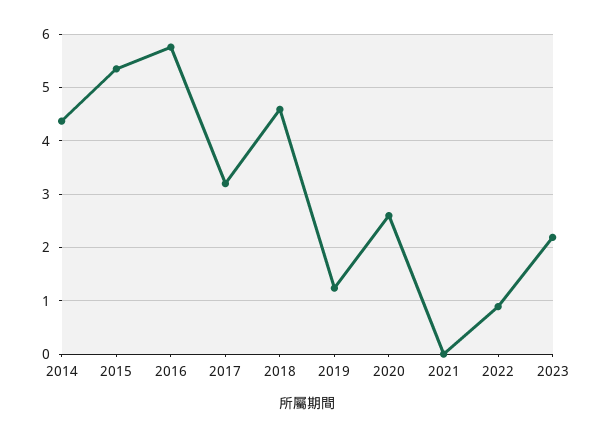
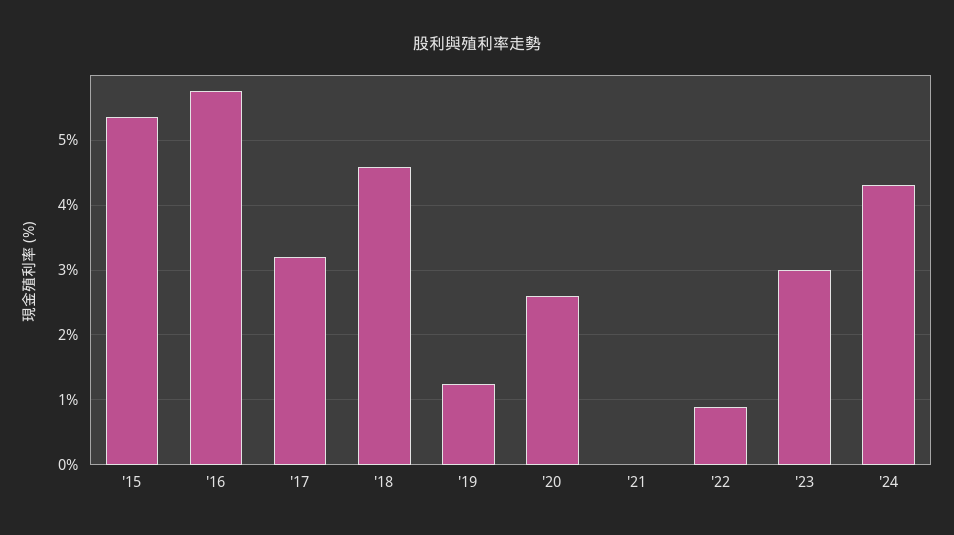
2014: 4.4 -> none
2023: 2.2 -> 3
'24: none -> 4.3

